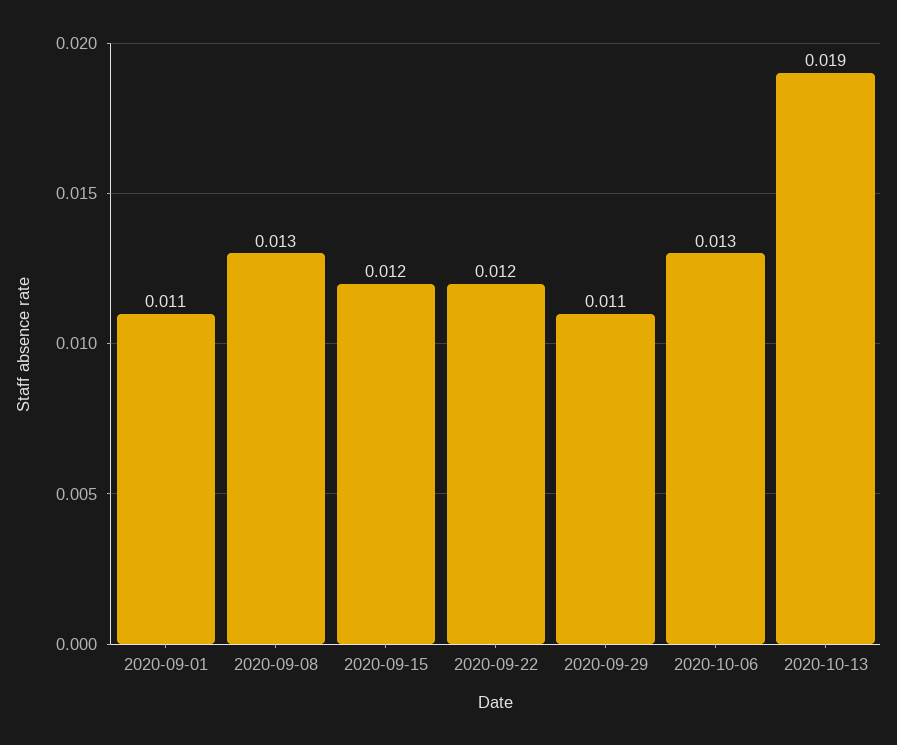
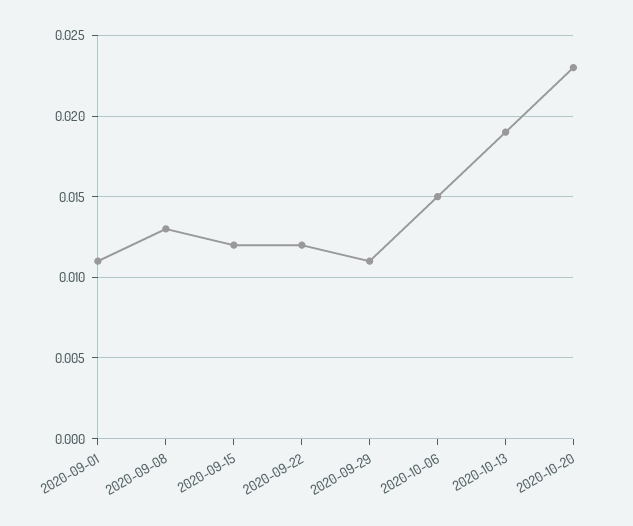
2020-10-06: 0.013 -> 0.015
2020-10-20: none -> 0.023

